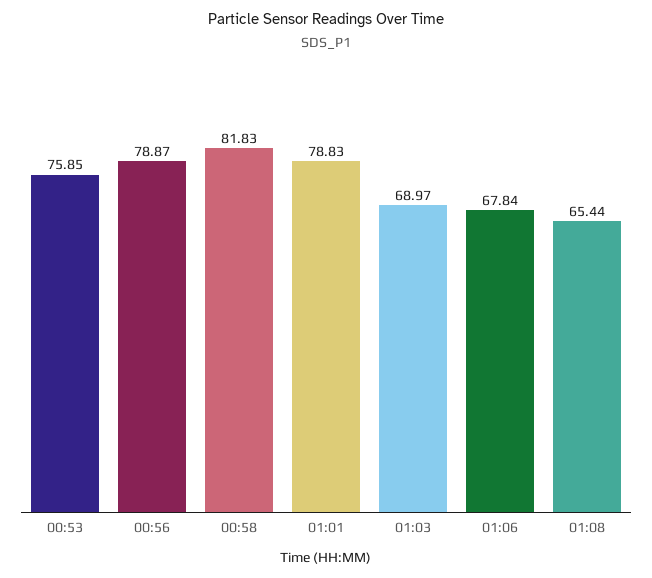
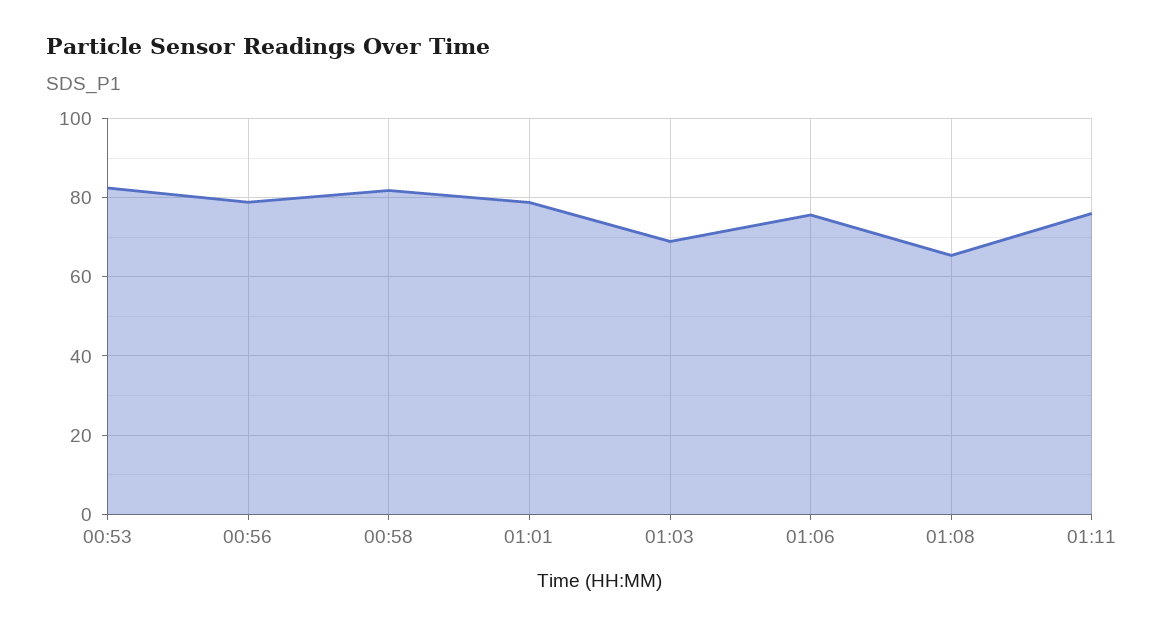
00:53: 75.85 -> 82
01:06: 67.84 -> 76
01:11: none -> 76

